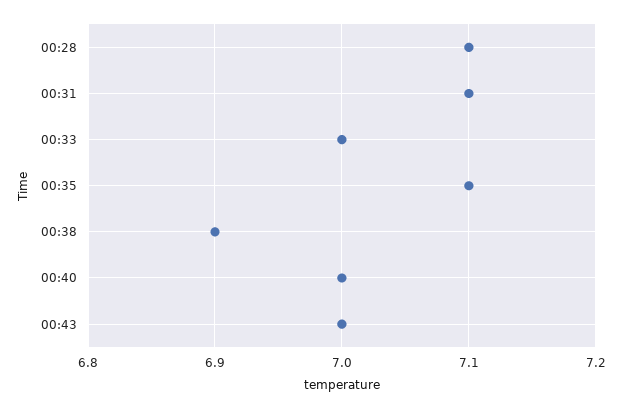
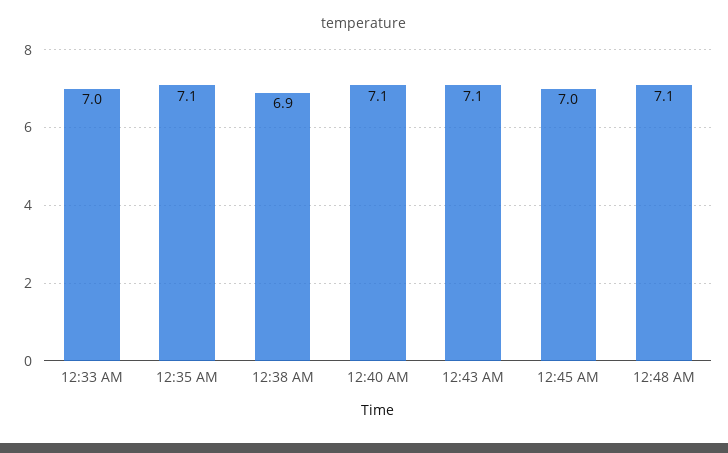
00:28: 7.1 -> none
00:31: 7.1 -> none
00:40: 7 -> 7.1
00:43: 7 -> 7.1
12:45 AM: none -> 7
12:48 AM: none -> 7.1

